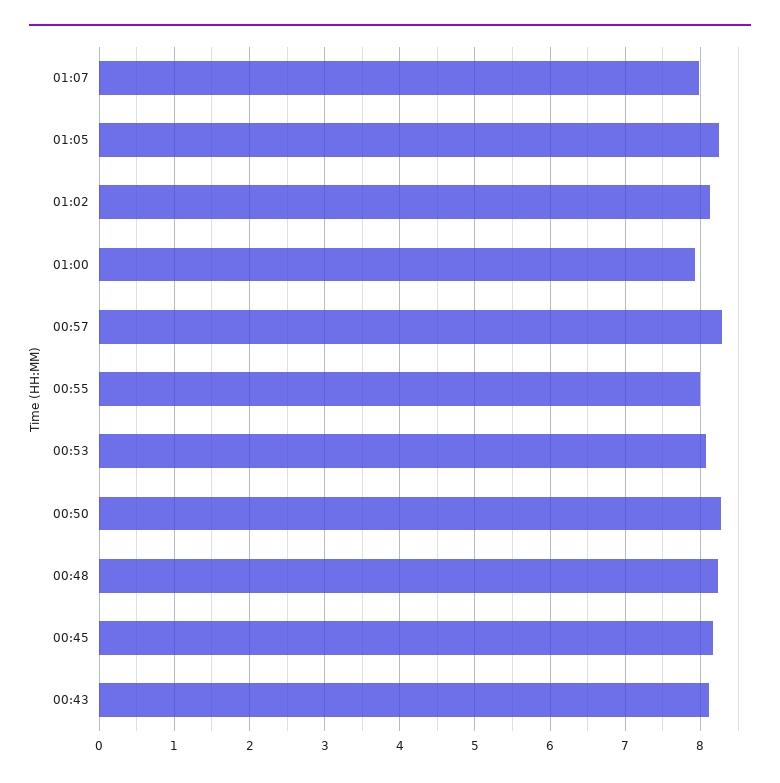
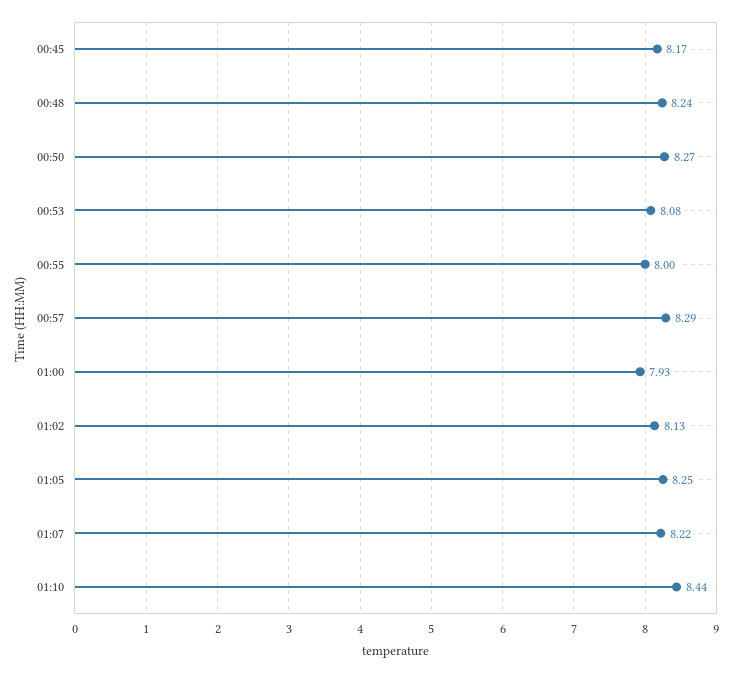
01:07: 8 -> 8.22
00:43: 8.1 -> none
01:10: none -> 8.44

